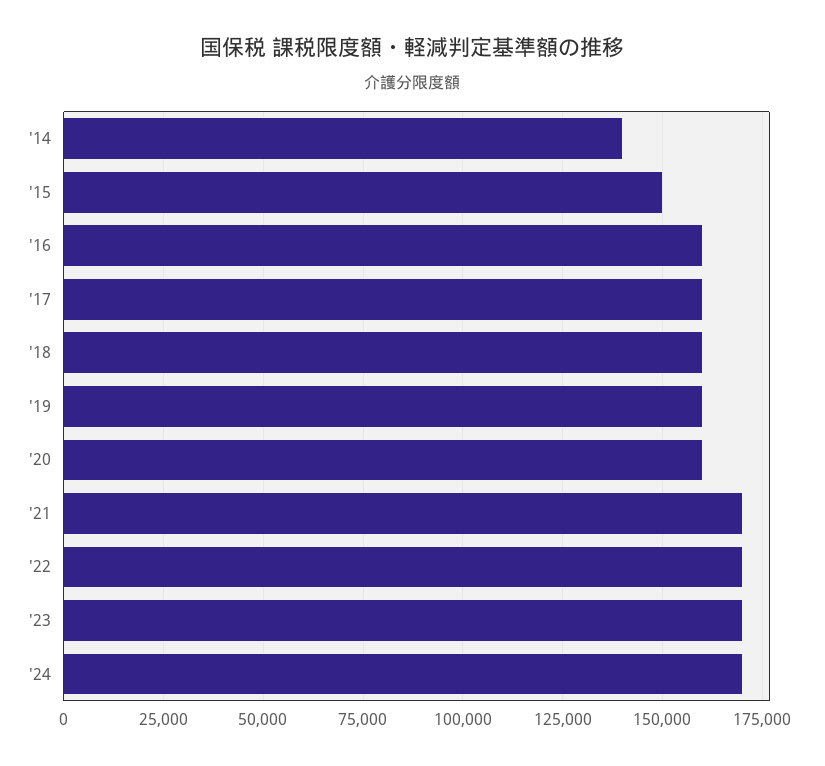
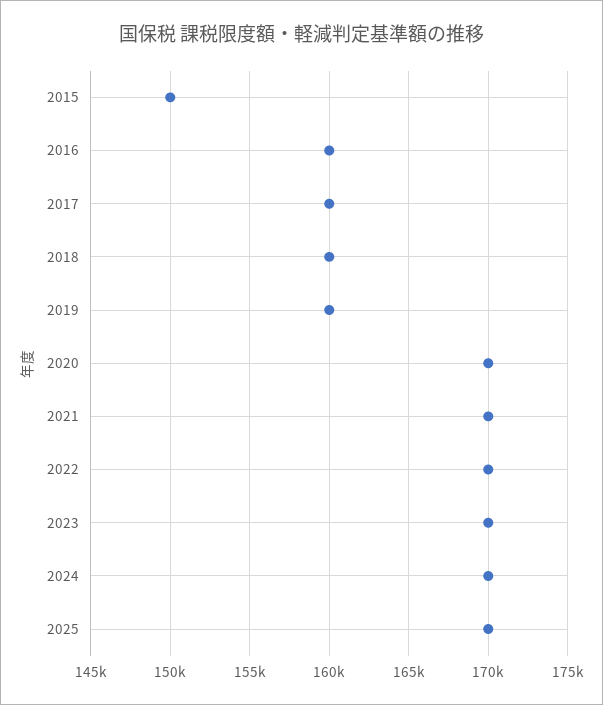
'14: 140000 -> none
'20: 160000 -> 170000
2025: none -> 170000

